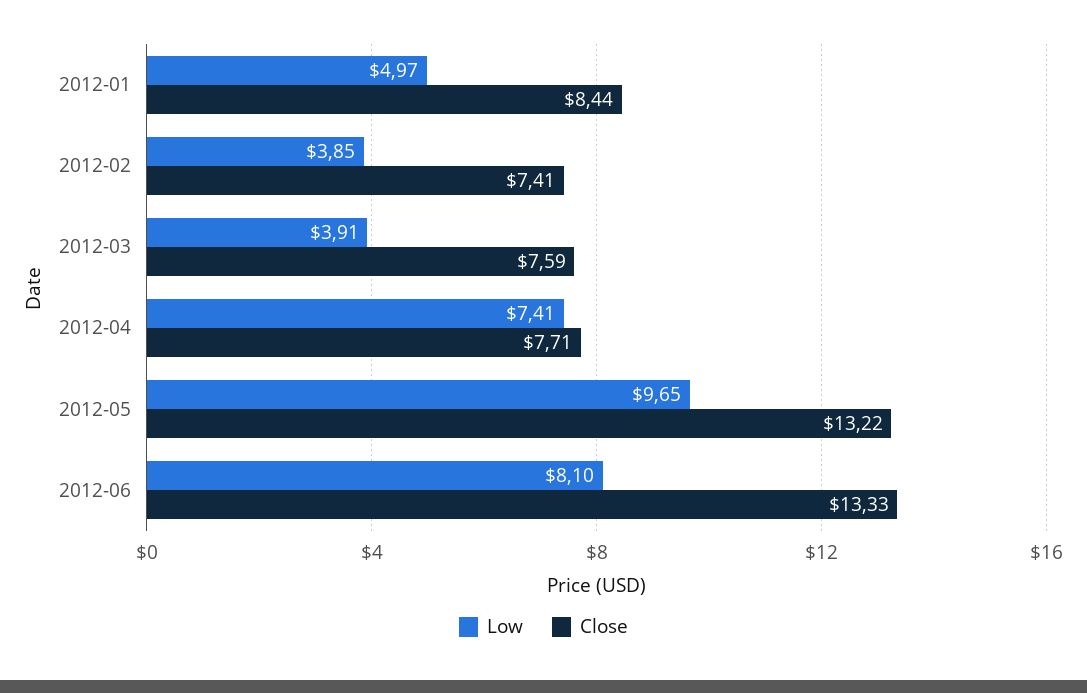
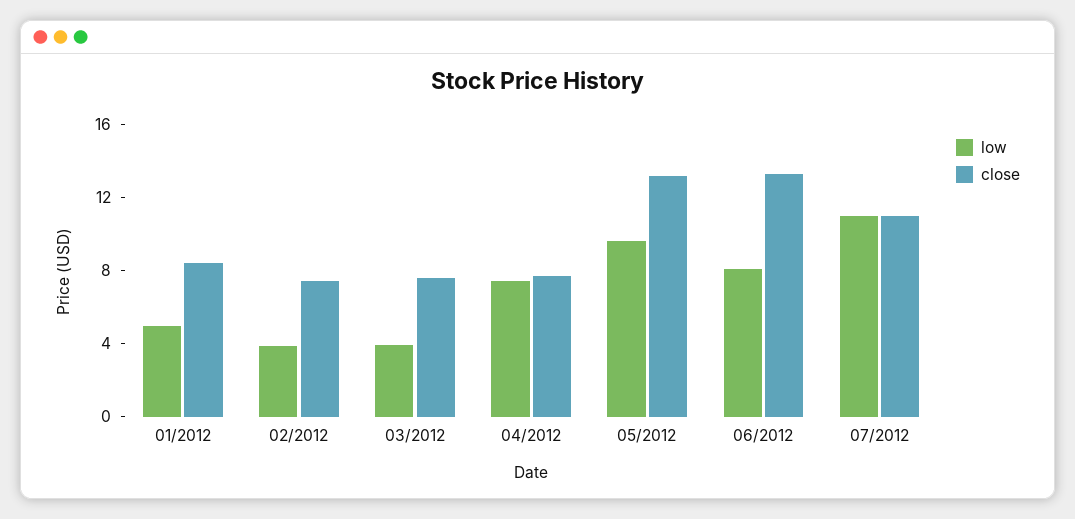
Low, 07/2012: none -> 11
Close, 07/2012: none -> 11

